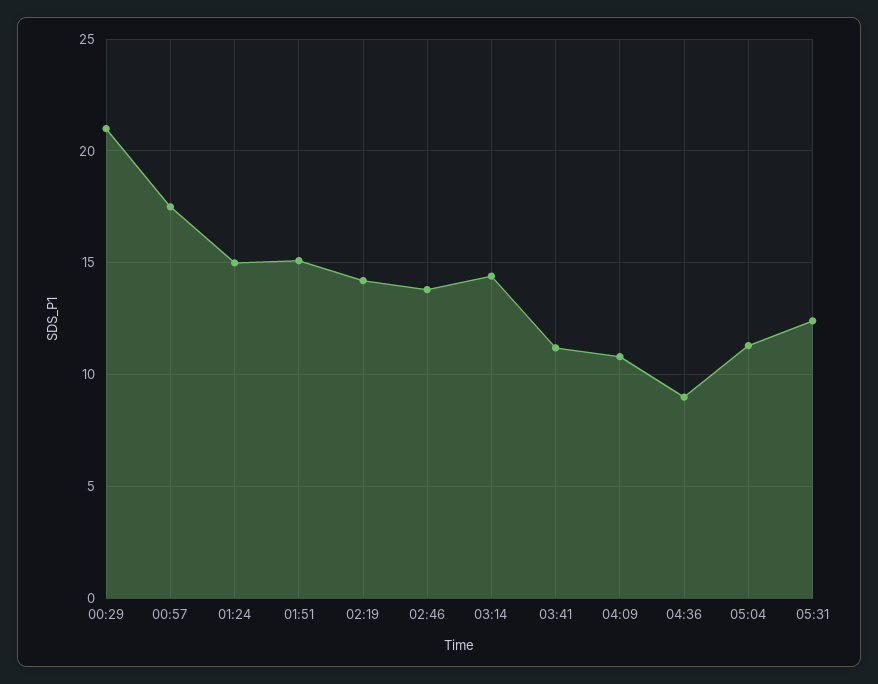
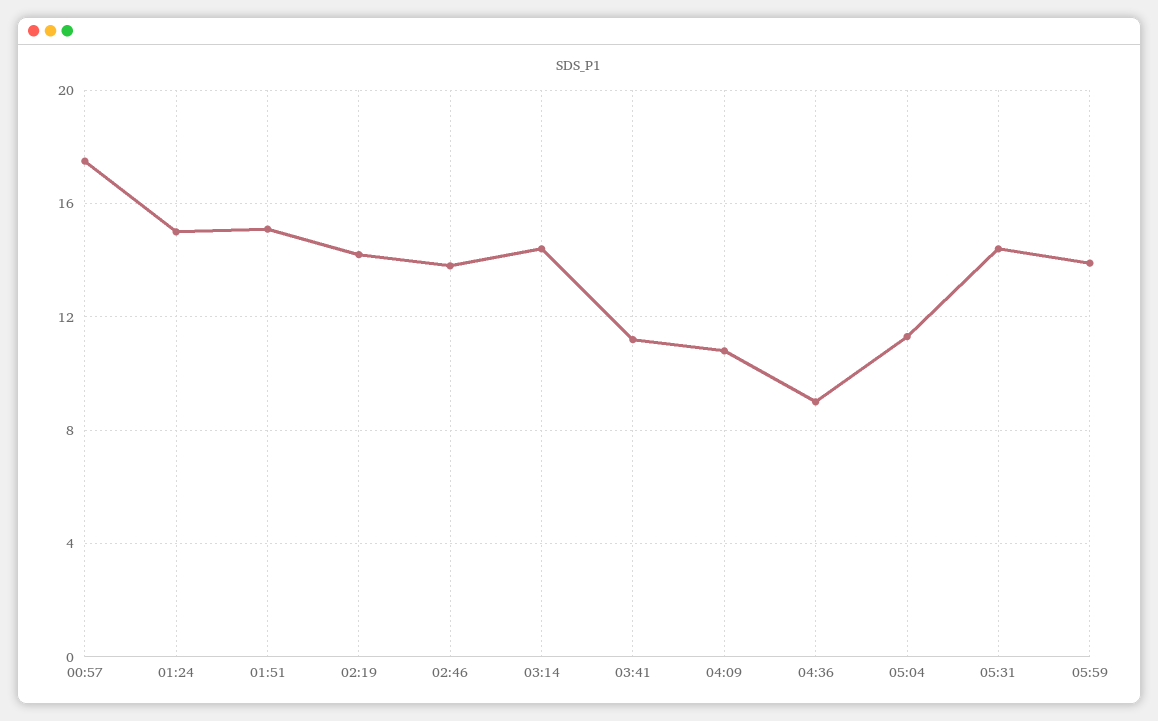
00:29: 21 -> none
05:31: 12.5 -> 14.5
05:59: none -> 14

